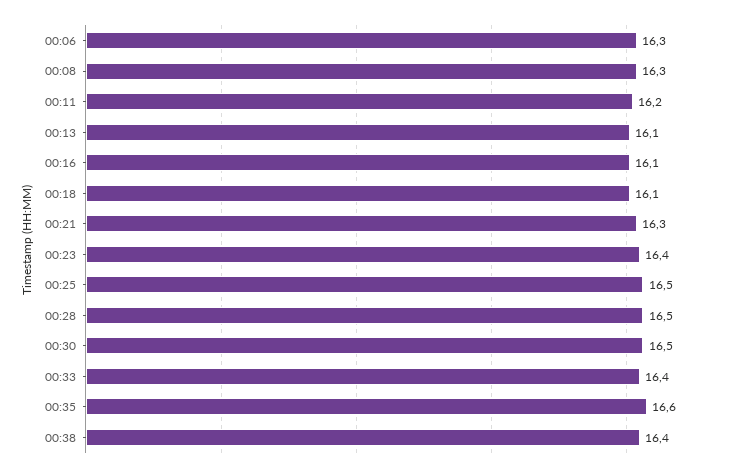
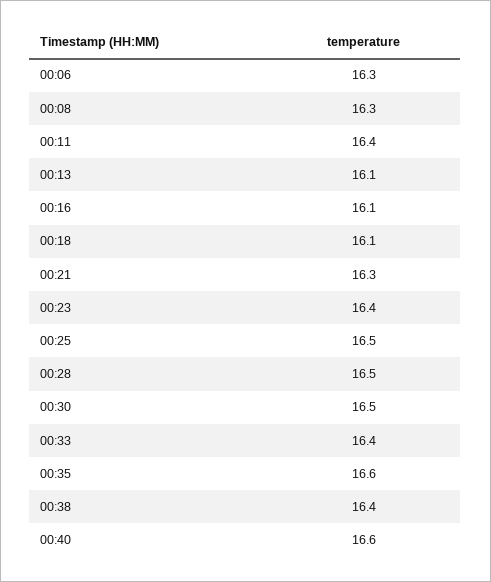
00:11: 16.2 -> 16.4
00:40: none -> 16.6

